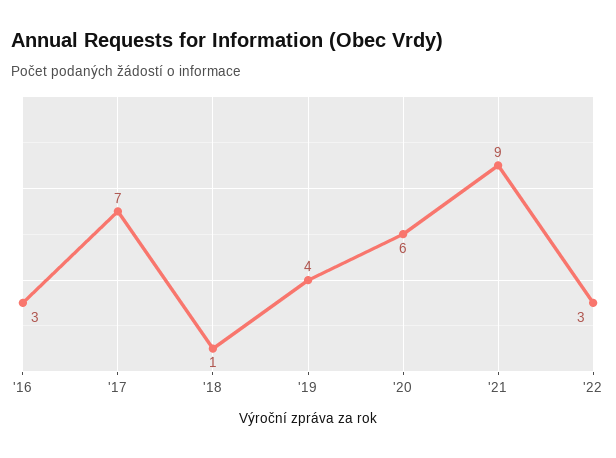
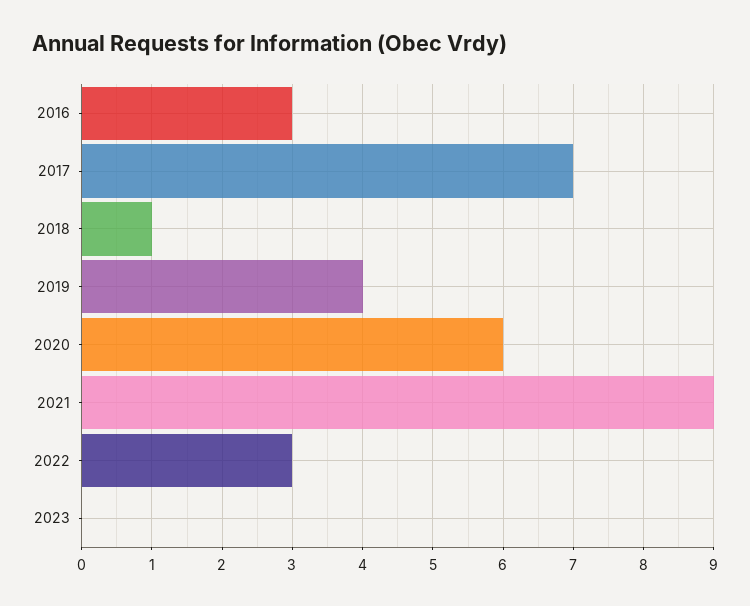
2023: none -> 0

